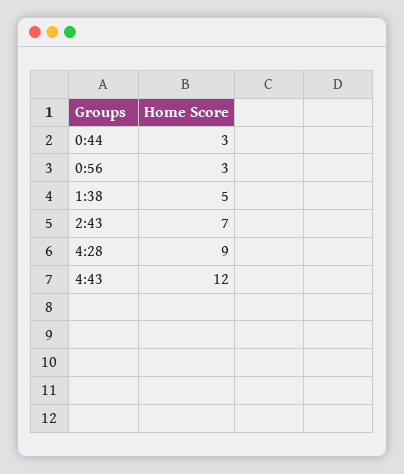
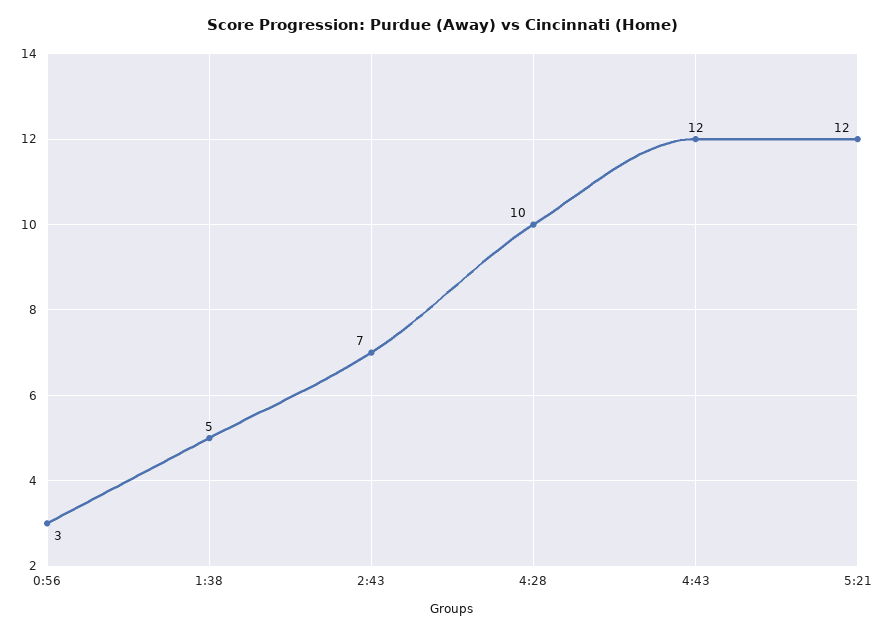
0:44: 3 -> none
4:28: 9 -> 10
5:21: none -> 12

